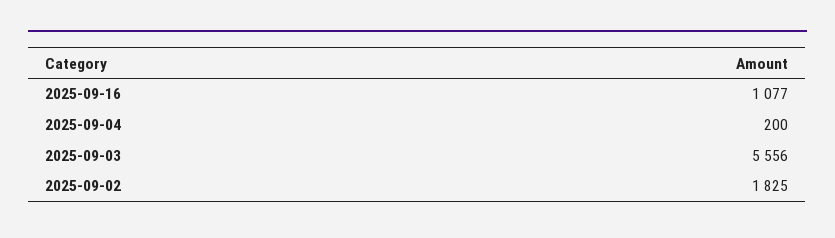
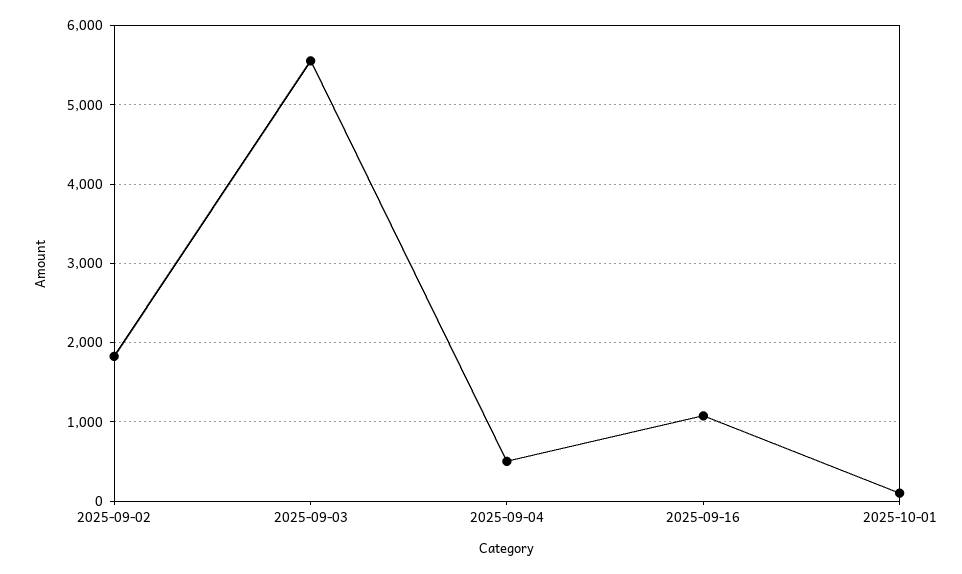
2025-09-04: 200 -> 500
2025-10-01: none -> 100

